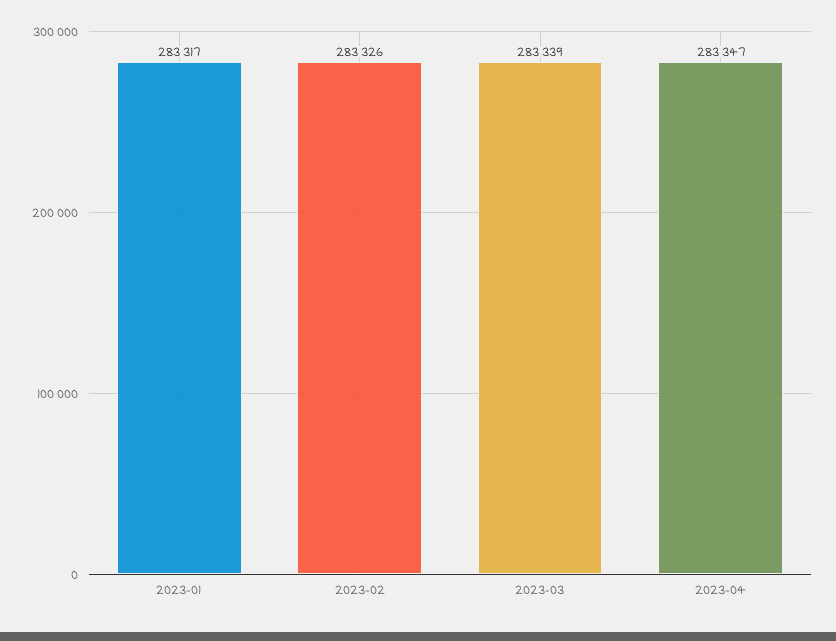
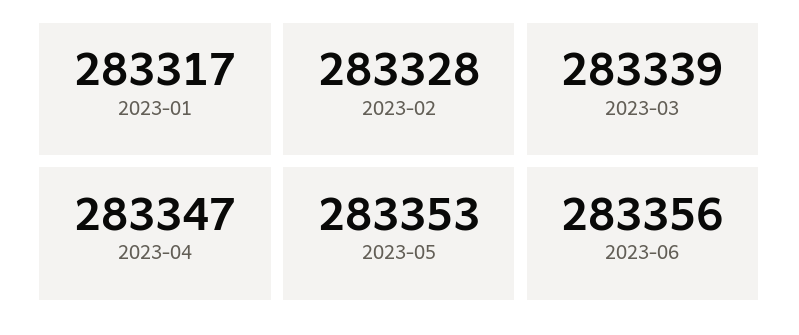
2023-02: 283326 -> 283328
2023-05: none -> 283353
2023-06: none -> 283356

